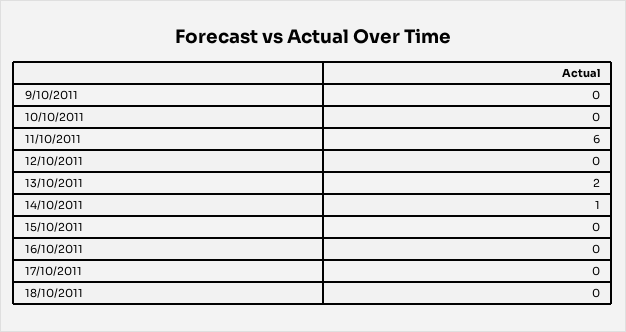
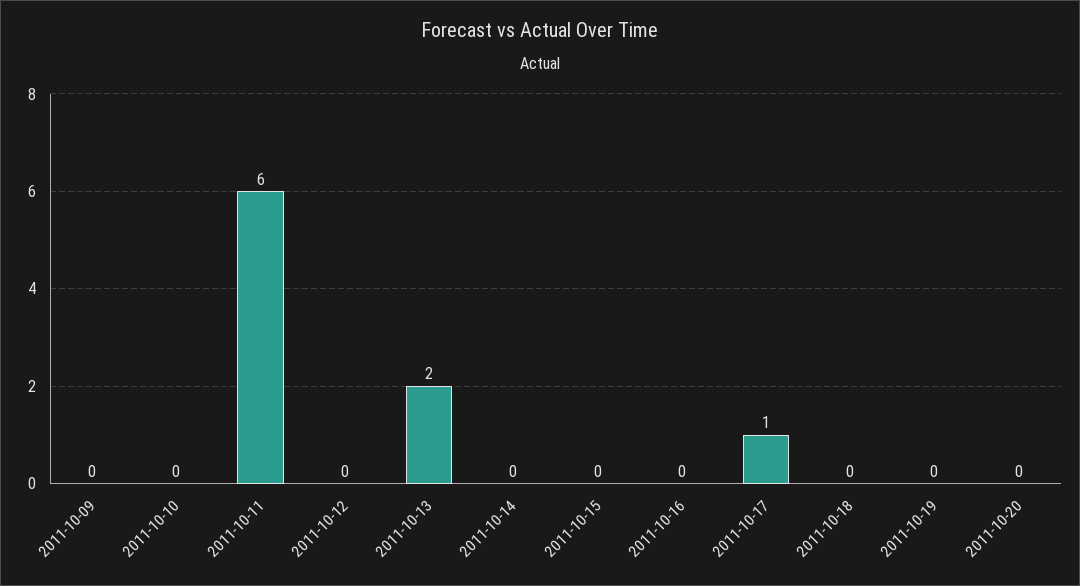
14/10/2011: 1 -> 0
17/10/2011: 0 -> 1
2011-10-19: none -> 0
2011-10-20: none -> 0

